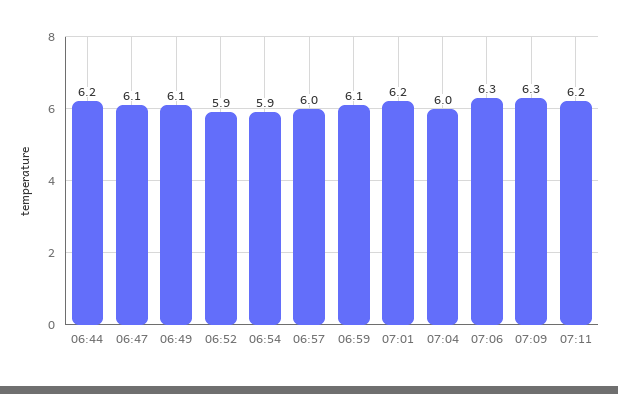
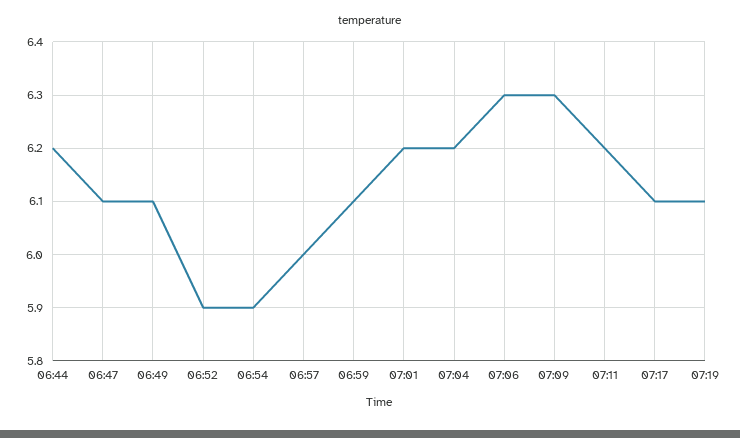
07:04: 6 -> 6.2
07:17: none -> 6.1
07:19: none -> 6.1

